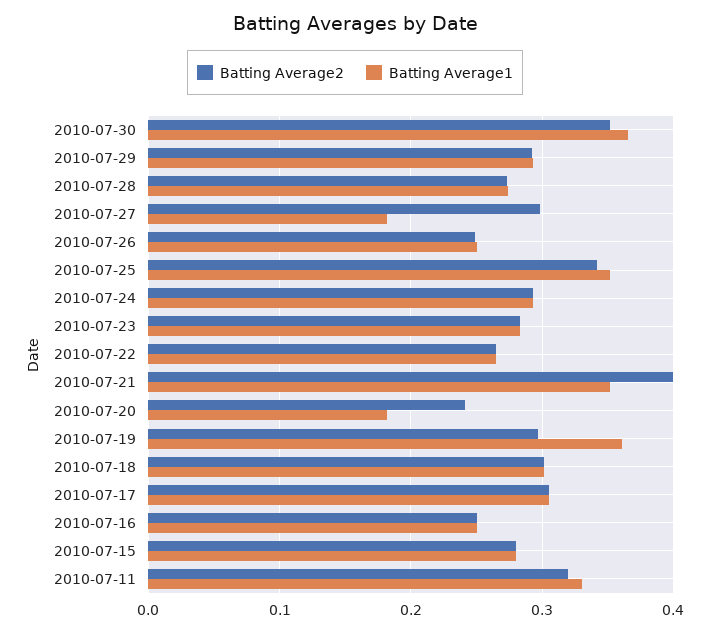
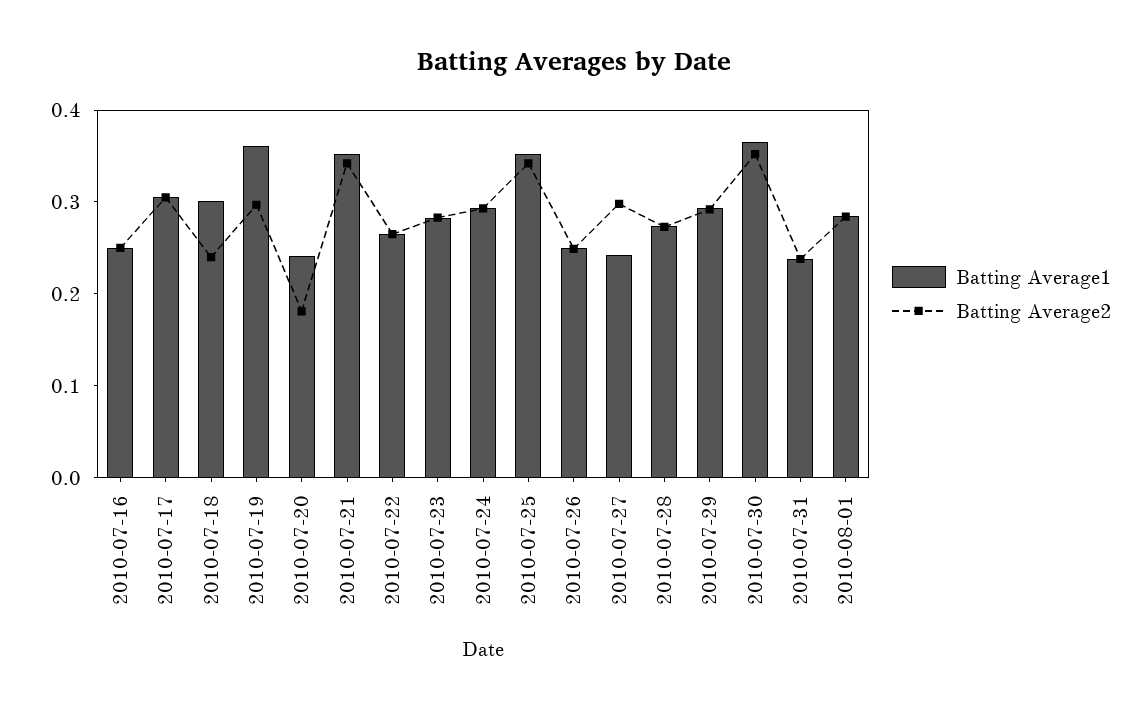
Batting Average1, 2010-07-27: 0.18 -> 0.24
Batting Average2, 2010-07-21: 0.4 -> 0.34
Batting Average2, 2010-07-20: 0.24 -> 0.18
Batting Average1, 2010-07-20: 0.18 -> 0.24
Batting Average2, 2010-07-18: 0.3 -> 0.24
Batting Average2, 2010-07-15: 0.28 -> none
Batting Average1, 2010-07-15: 0.28 -> none
Batting Average2, 2010-07-11: 0.32 -> none
Batting Average1, 2010-07-11: 0.33 -> none
Batting Average1, 2010-07-31: none -> 0.24
Batting Average2, 2010-07-31: none -> 0.24
Batting Average1, 2010-08-01: none -> 0.28
Batting Average2, 2010-08-01: none -> 0.28

